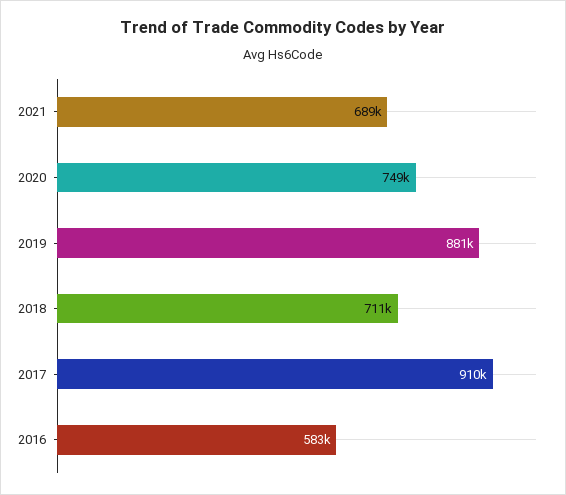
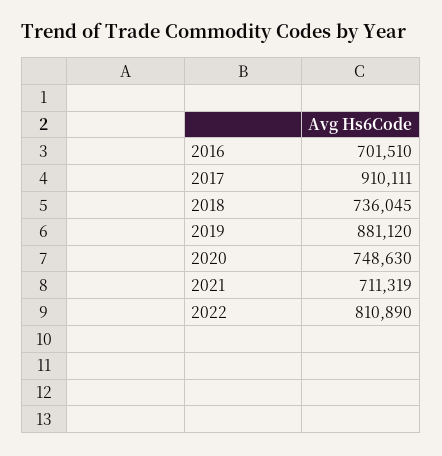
2021: 689000 -> 711319
2018: 711000 -> 736045
2016: 583000 -> 701510
2022: none -> 810890

